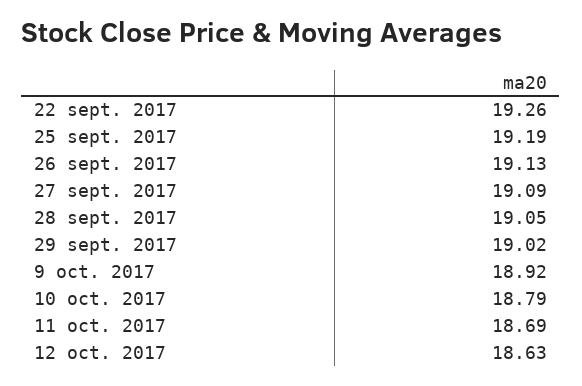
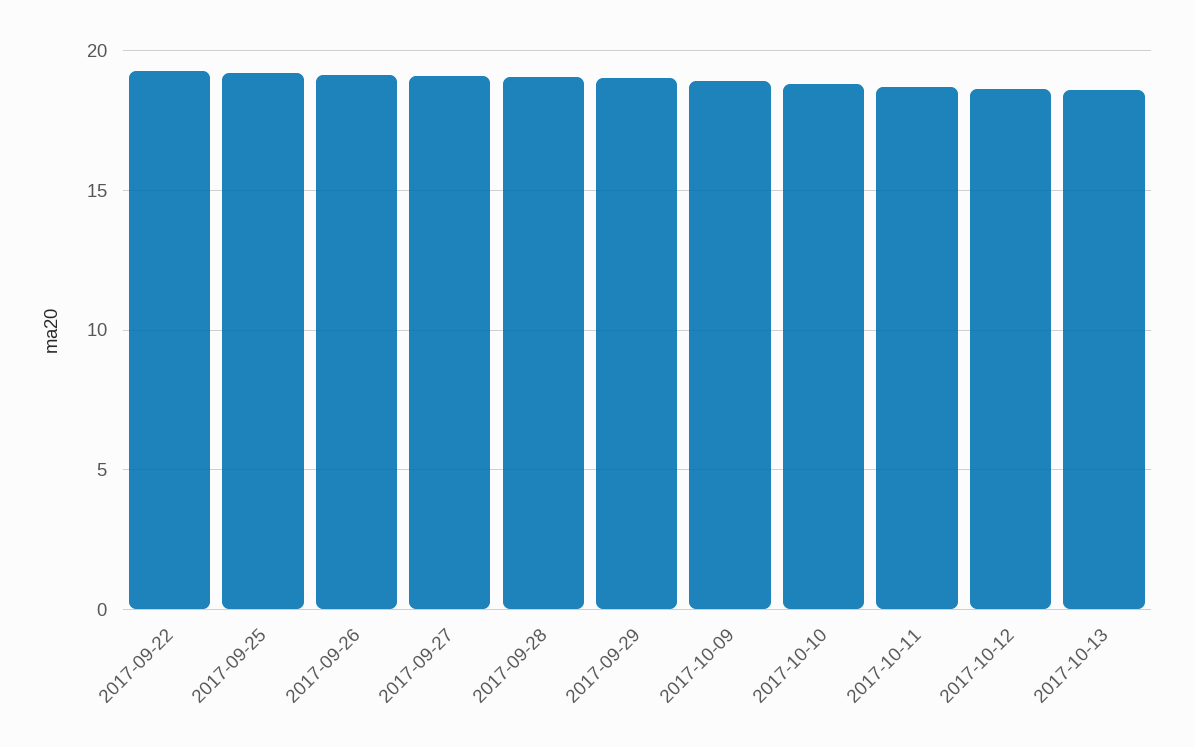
2017-10-13: none -> 18.5

